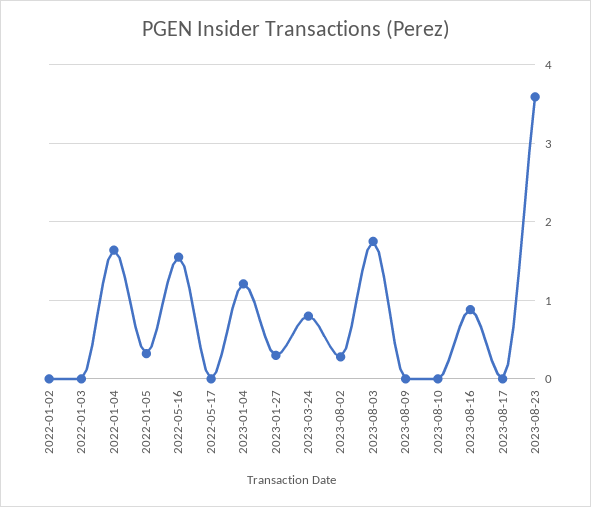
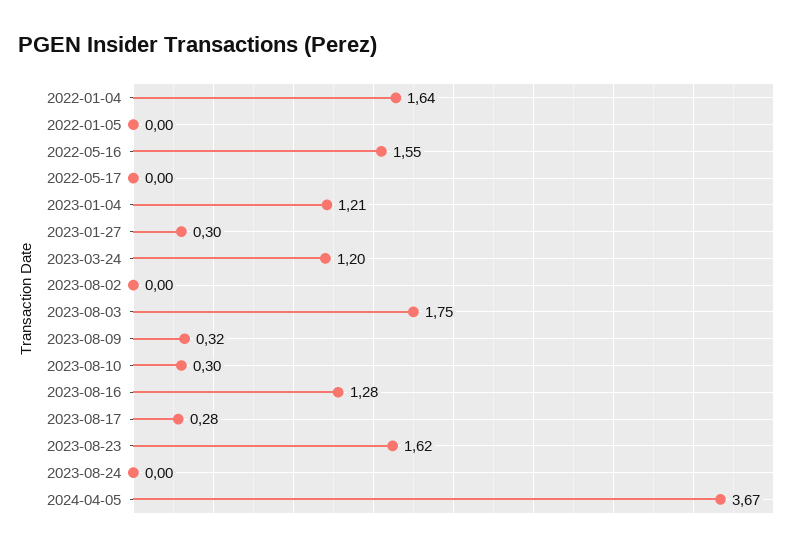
2022-01-02: 0 -> none
2022-01-03: 0 -> none
2022-01-05: 0.3 -> 0
2023-03-24: 0.8 -> 1.2
2023-08-02: 0.3 -> 0
2023-08-09: 0 -> 0.32
2023-08-10: 0 -> 0.3
2023-08-16: 0.9 -> 1.28
2023-08-17: 0 -> 0.28
2023-08-23: 3.6 -> 1.62
2023-08-24: none -> 0
2024-04-05: none -> 3.67

